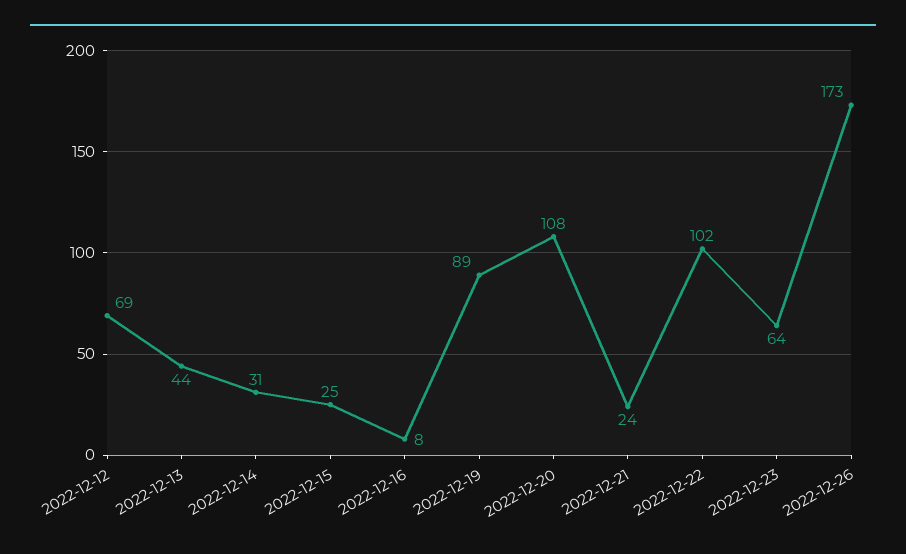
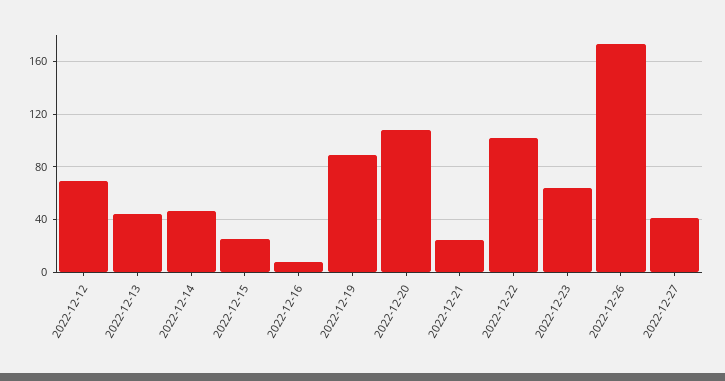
2022-12-14: 31 -> 45
2022-12-27: none -> 40

